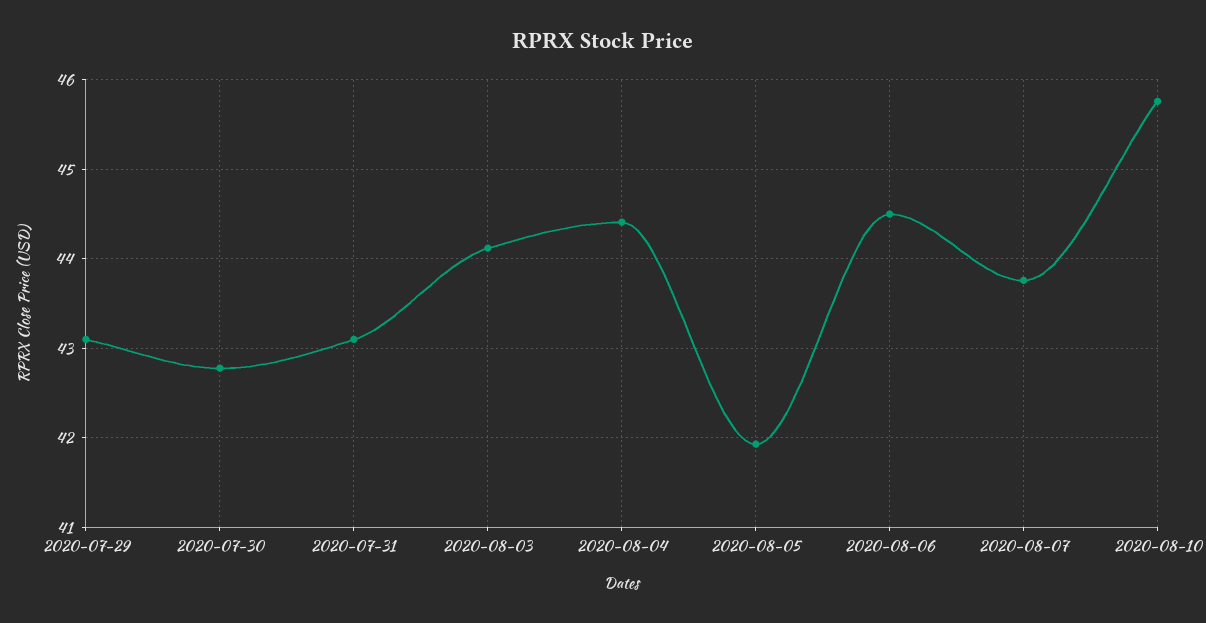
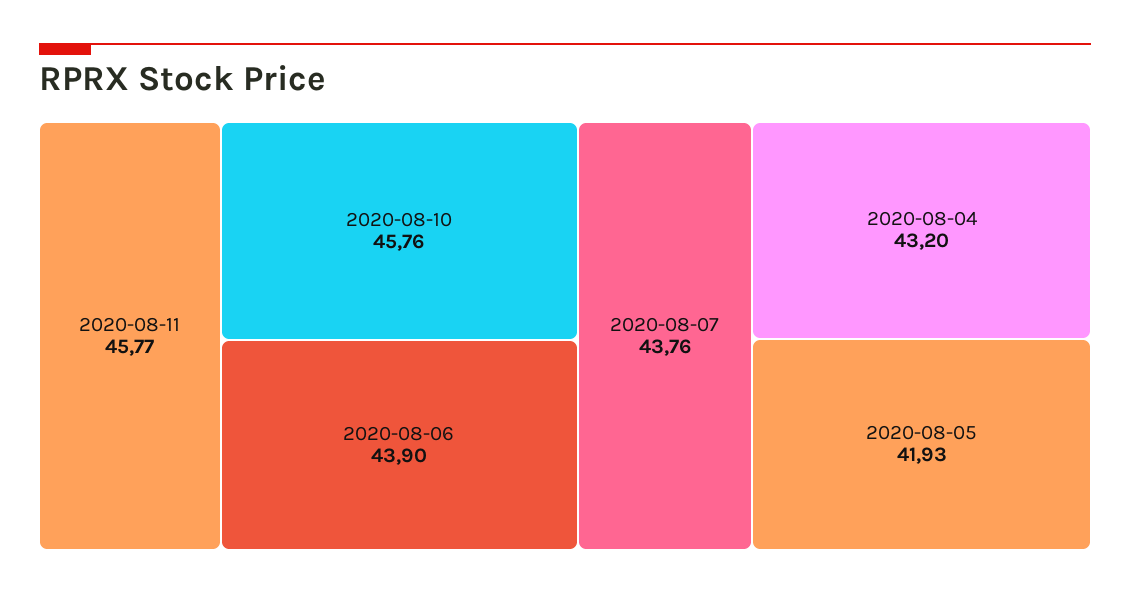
2020-07-29: 43.1 -> none
2020-07-30: 42.8 -> none
2020-07-31: 43.1 -> none
2020-08-03: 44.1 -> none
2020-08-04: 44.4 -> 43.2
2020-08-06: 44.5 -> 43.9
2020-08-11: none -> 45.77

